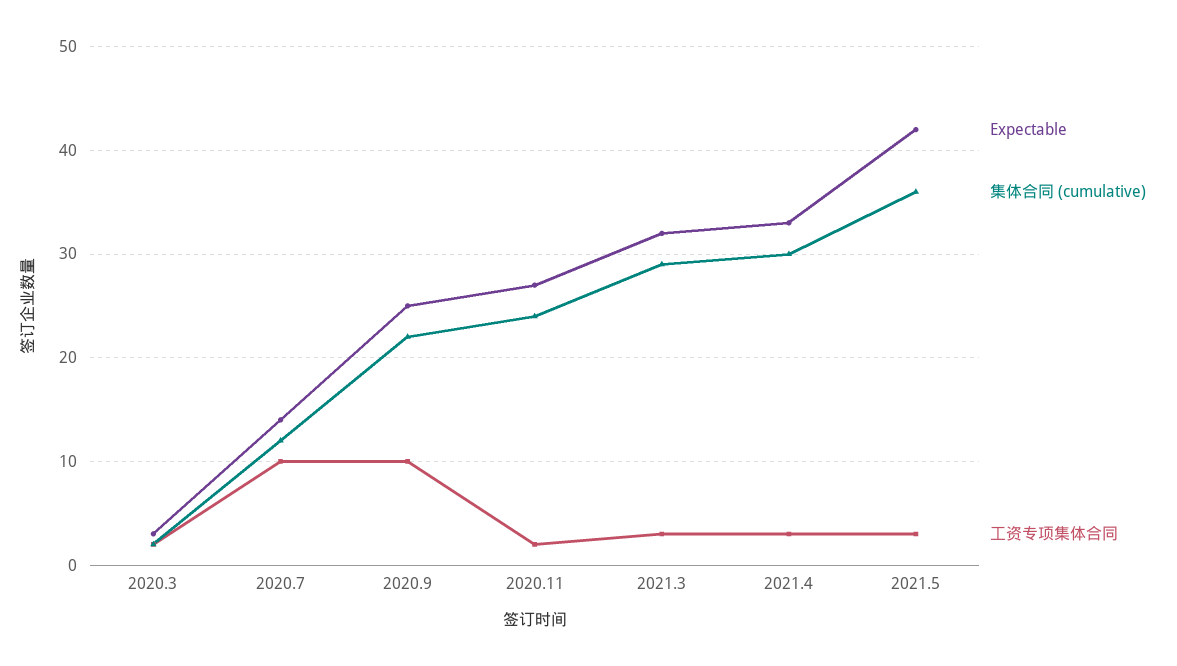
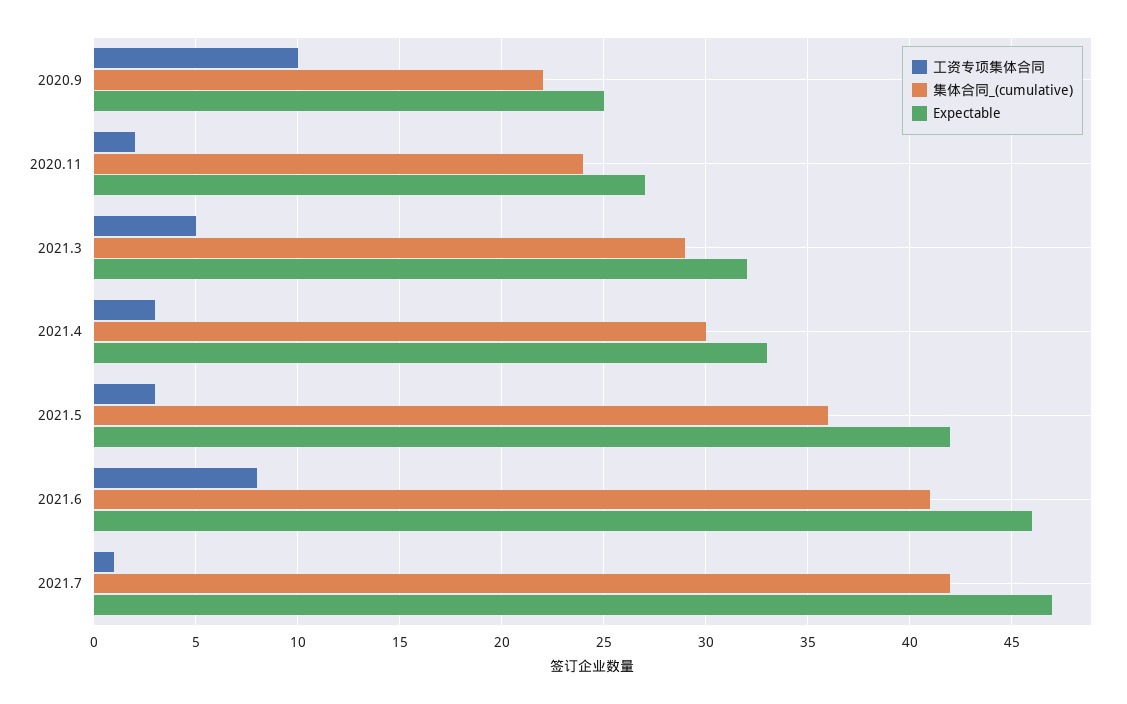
Expectable, 2020.3: 3 -> none
集体合同 (cumulative), 2020.3: 2 -> none
工资专项集体合同, 2020.3: 2 -> none
Expectable, 2020.7: 14 -> none
集体合同 (cumulative), 2020.7: 12 -> none
工资专项集体合同, 2020.7: 10 -> none
工资专项集体合同, 2021.3: 3 -> 5
工资专项集体合同, 2021.6: none -> 8
集体合同 (cumulative), 2021.6: none -> 41
Expectable, 2021.6: none -> 46
工资专项集体合同, 2021.7: none -> 1
集体合同 (cumulative), 2021.7: none -> 42
Expectable, 2021.7: none -> 47

